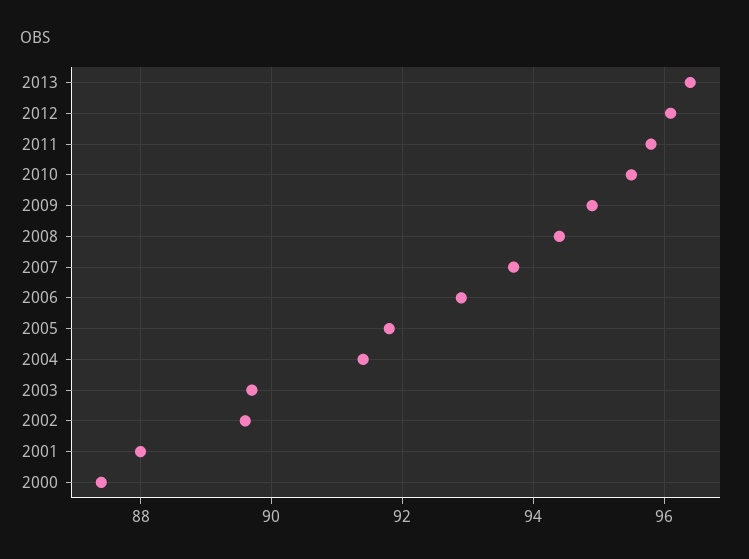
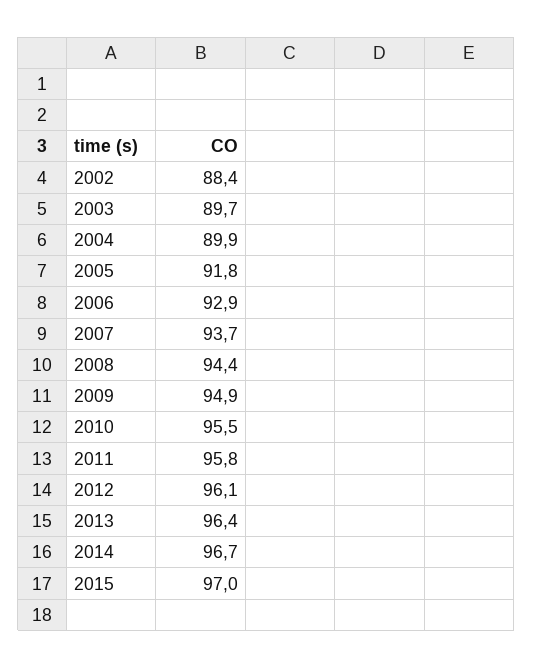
2004: 91.5 -> 89.9
2002: 89.5 -> 88.4
2001: 88 -> none
2000: 87.5 -> none
2014: none -> 96.7
2015: none -> 97

